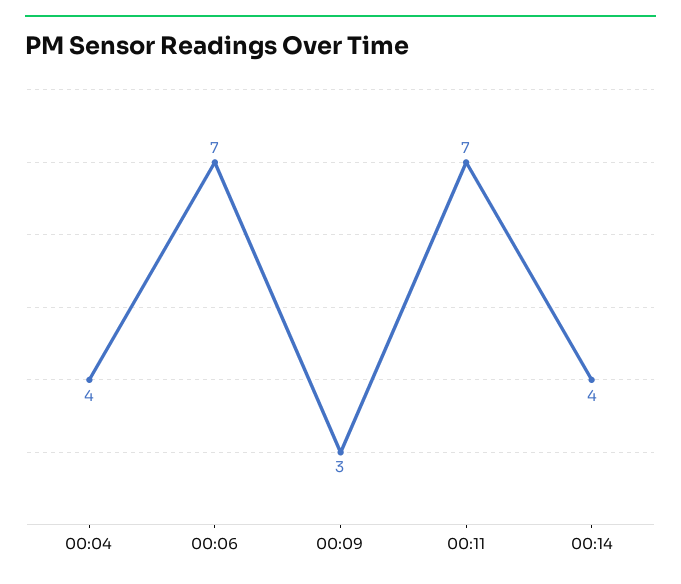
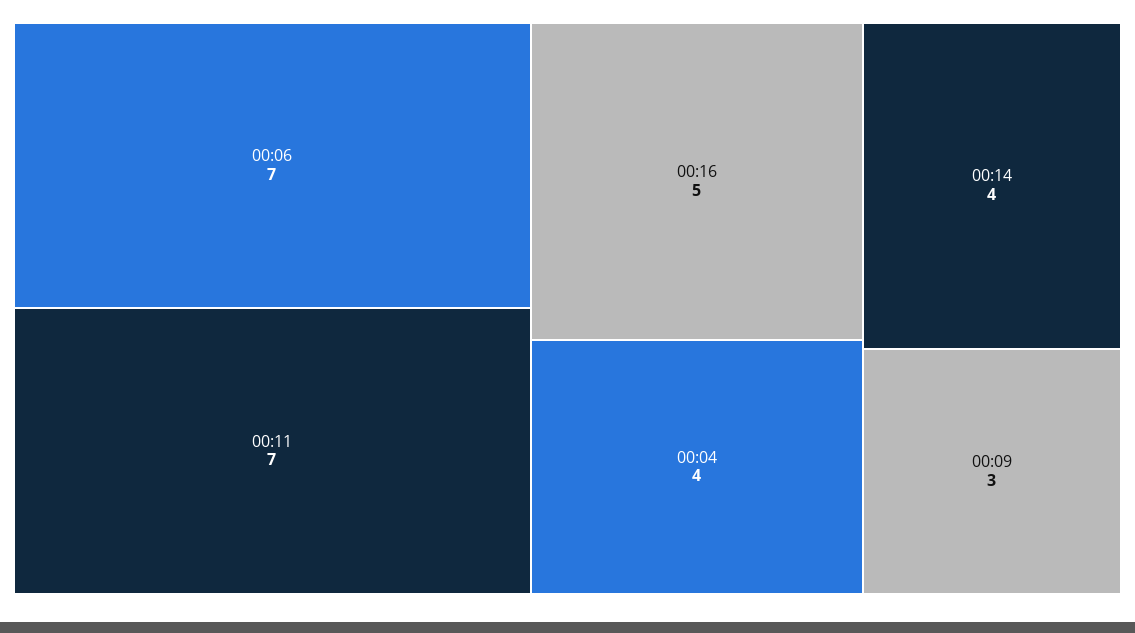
00:16: none -> 5

